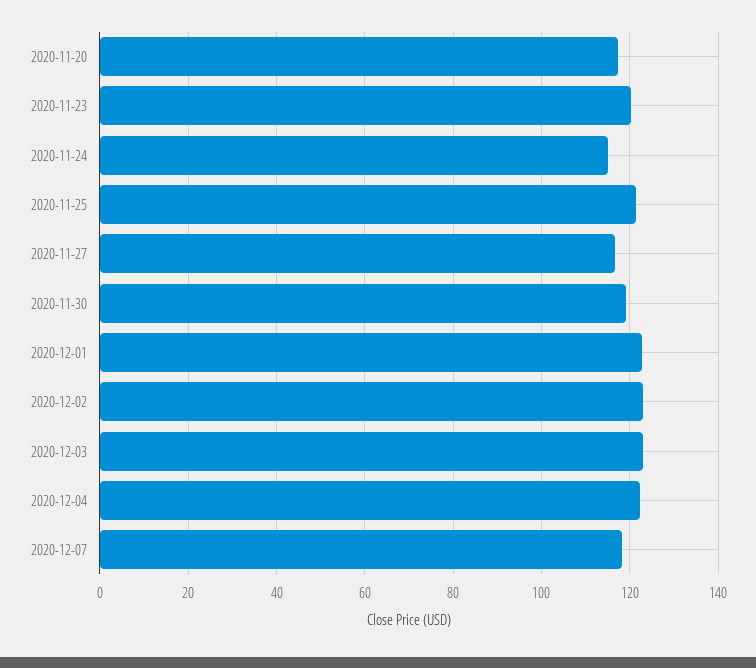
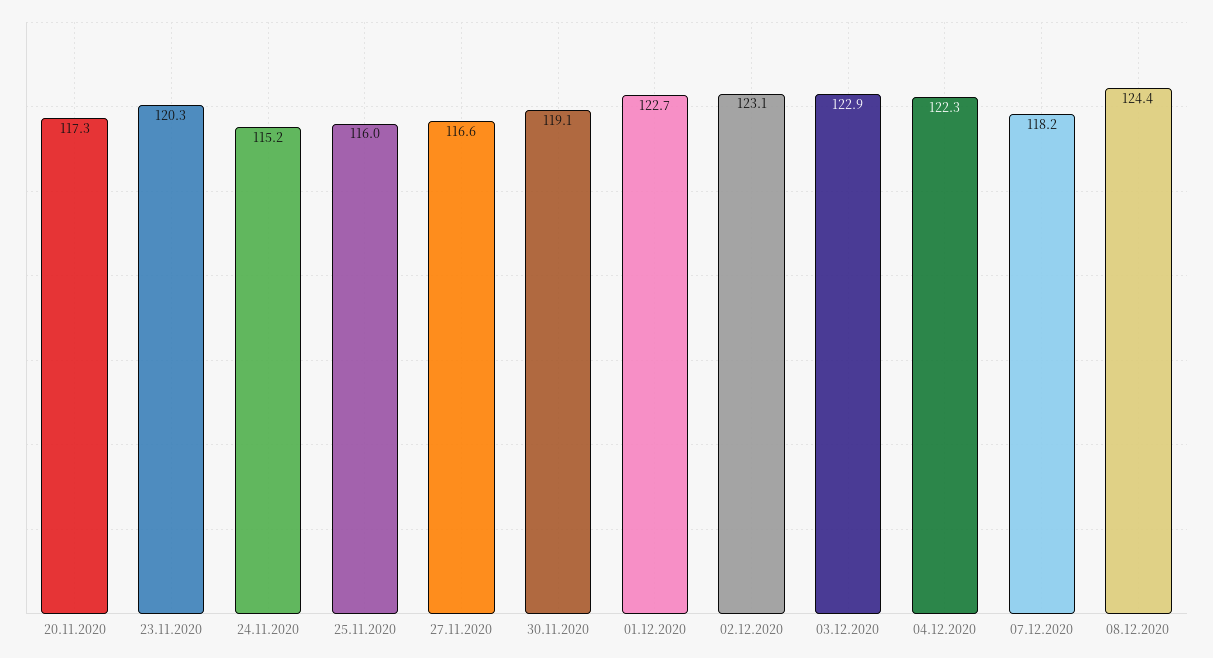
2020-11-25: 122 -> 116
08.12.2020: none -> 124.4

